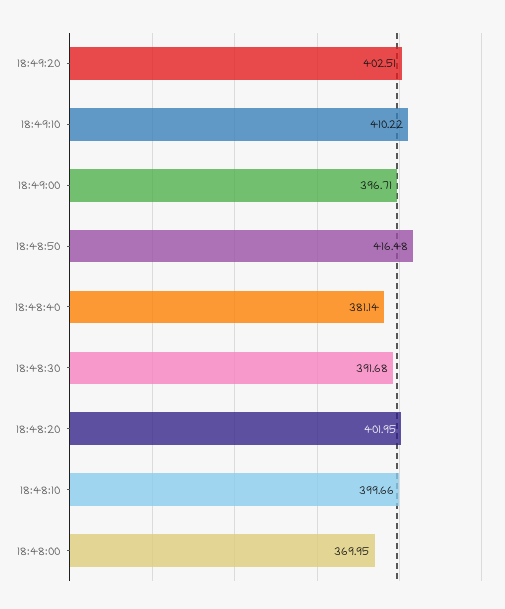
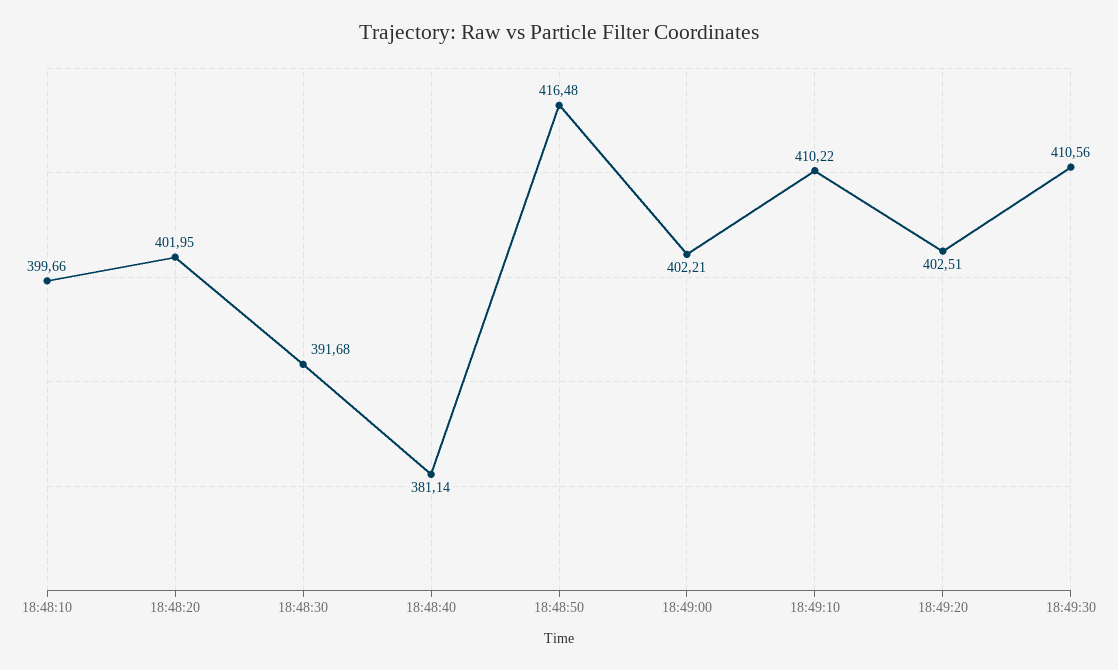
18:49:00: 396.71 -> 402.21
18:48:00: 369.95 -> none
18:49:30: none -> 410.56

